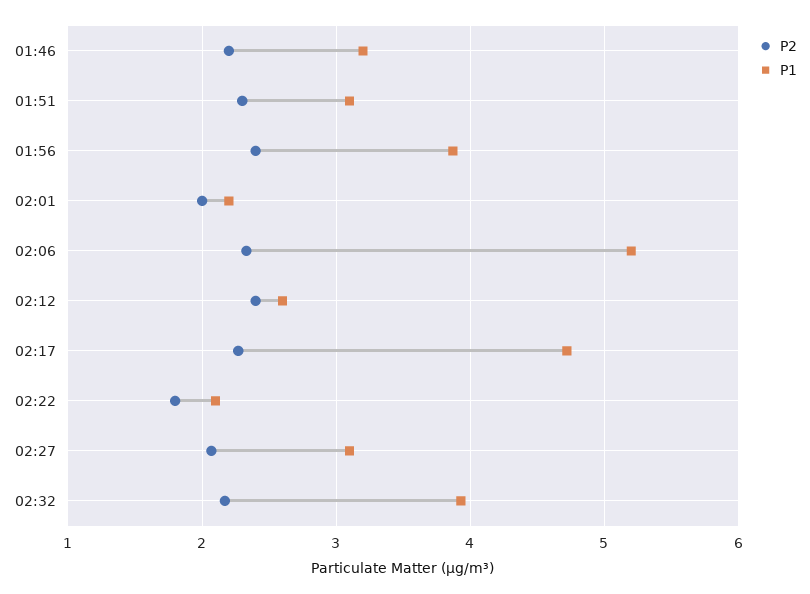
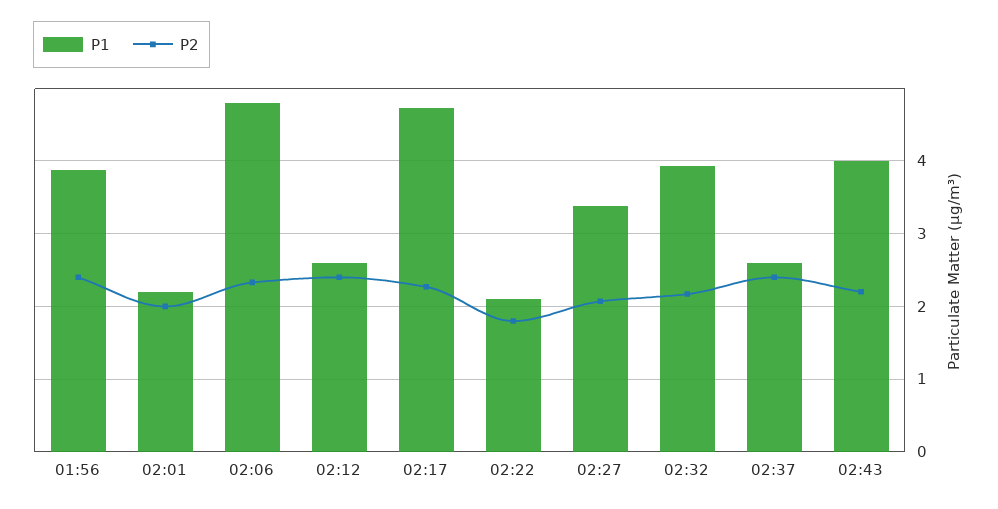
P2, 01:46: 2.2 -> none
P1, 01:46: 3.2 -> none
P2, 01:51: 2.3 -> none
P1, 01:51: 3.1 -> none
P1, 02:06: 5.2 -> 4.8
P1, 02:27: 3.1 -> 3.4
P1, 02:37: none -> 2.6
P2, 02:37: none -> 2.4
P1, 02:43: none -> 4
P2, 02:43: none -> 2.2

